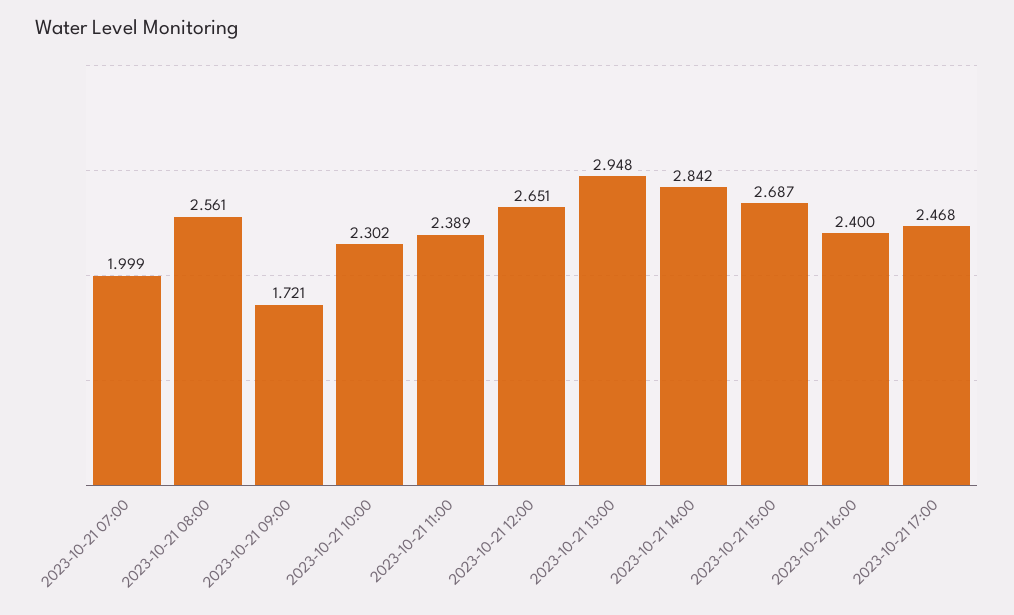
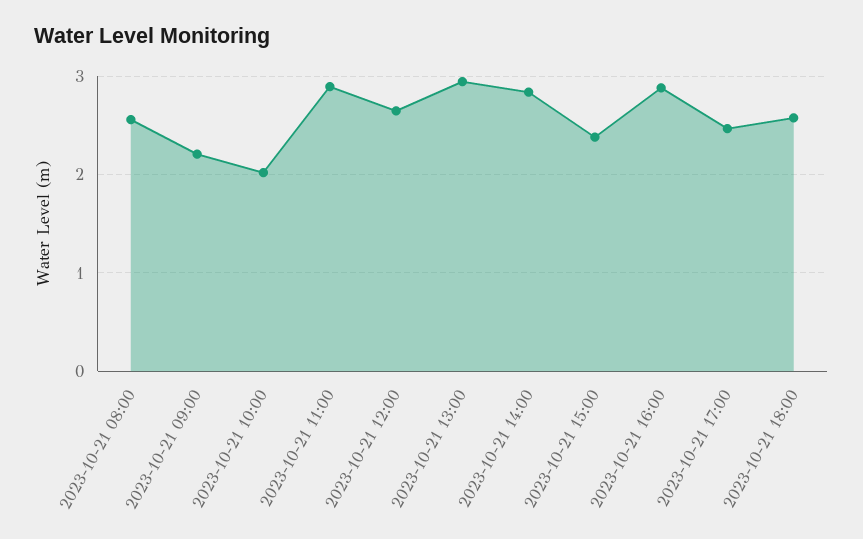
2023-10-21 07:00: 1.999 -> none
2023-10-21 09:00: 1.721 -> 2.2
2023-10-21 10:00: 2.302 -> 2
2023-10-21 11:00: 2.389 -> 2.9
2023-10-21 15:00: 2.687 -> 2.4
2023-10-21 16:00: 2.4 -> 2.9
2023-10-21 18:00: none -> 2.6

